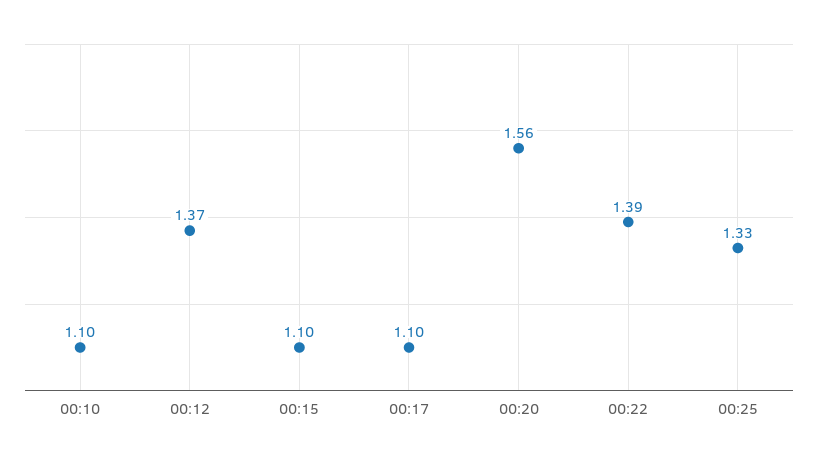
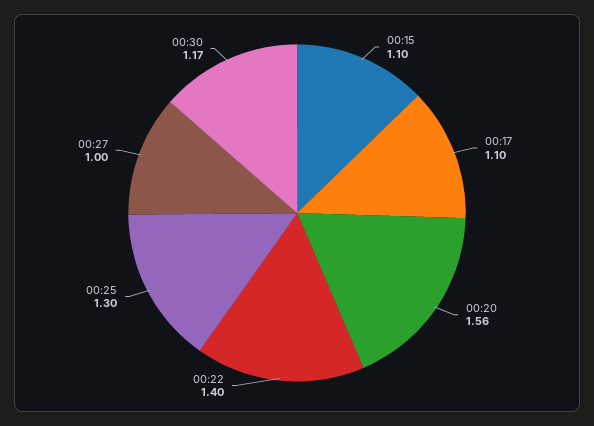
00:10: 1.1 -> none
00:12: 1.37 -> none
00:22: 1.39 -> 1.4
00:25: 1.33 -> 1.3
00:27: none -> 1
00:30: none -> 1.17

